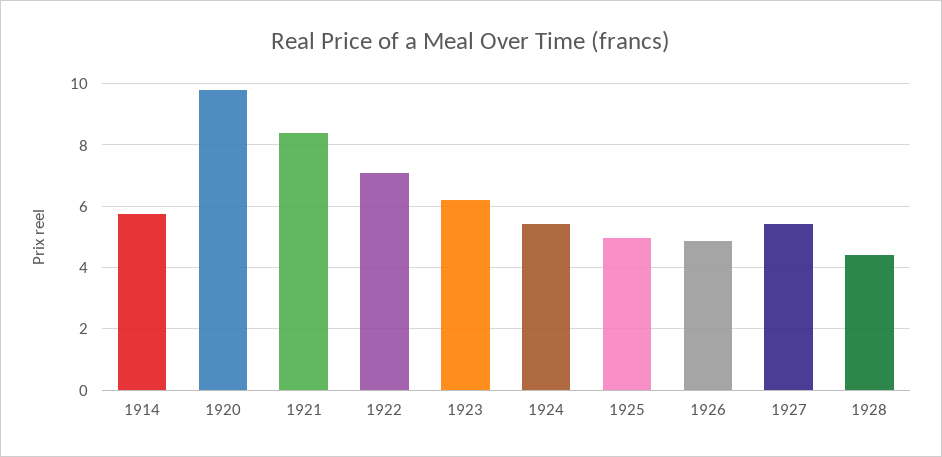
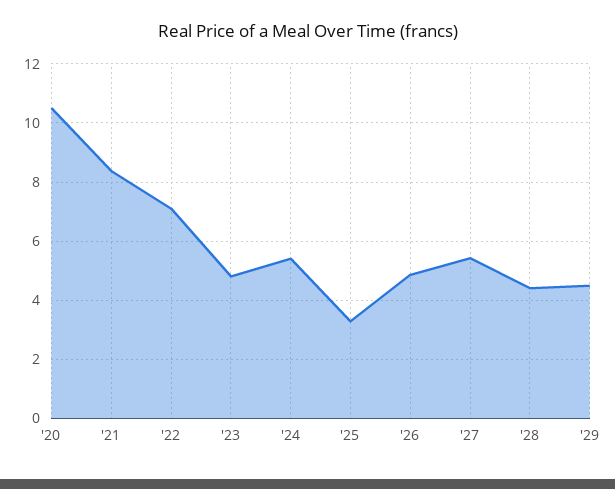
1914: 5.8 -> none
1920: 9.8 -> 10.5
1923: 6.2 -> 4.75
1925: 5 -> 3.25
'29: none -> 4.5

